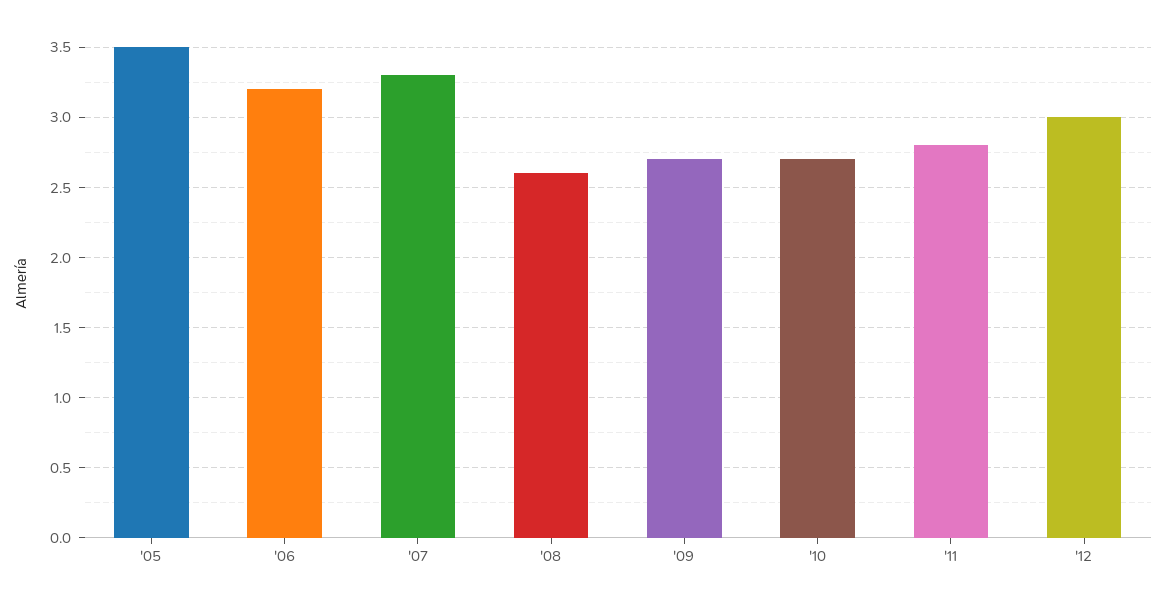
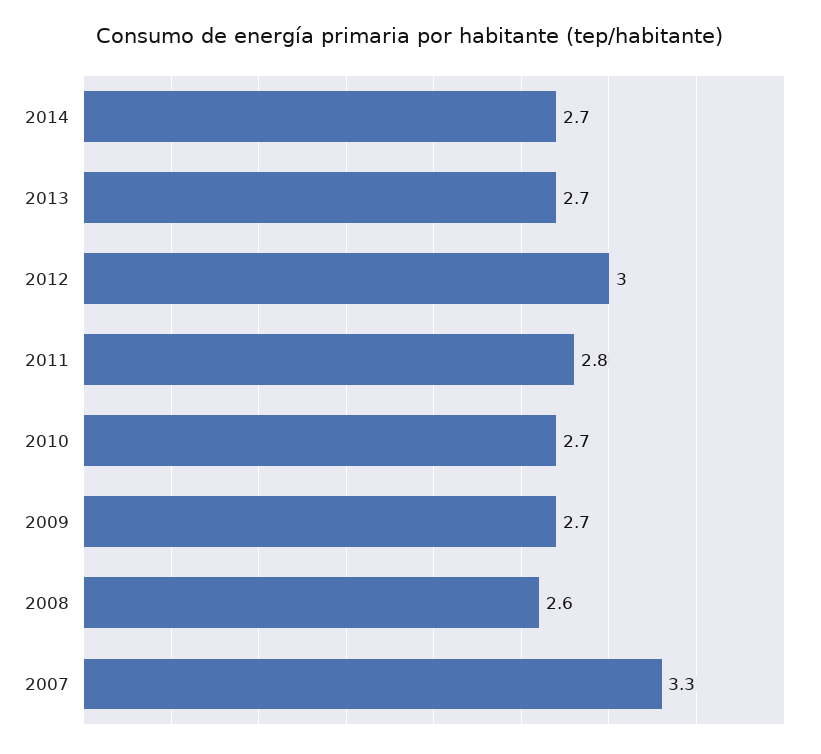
'05: 3.5 -> none
'06: 3.2 -> none
2014: none -> 2.7
2013: none -> 2.7

